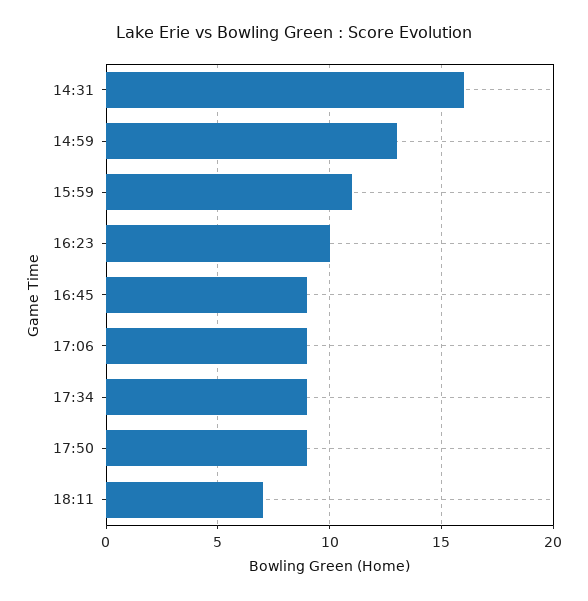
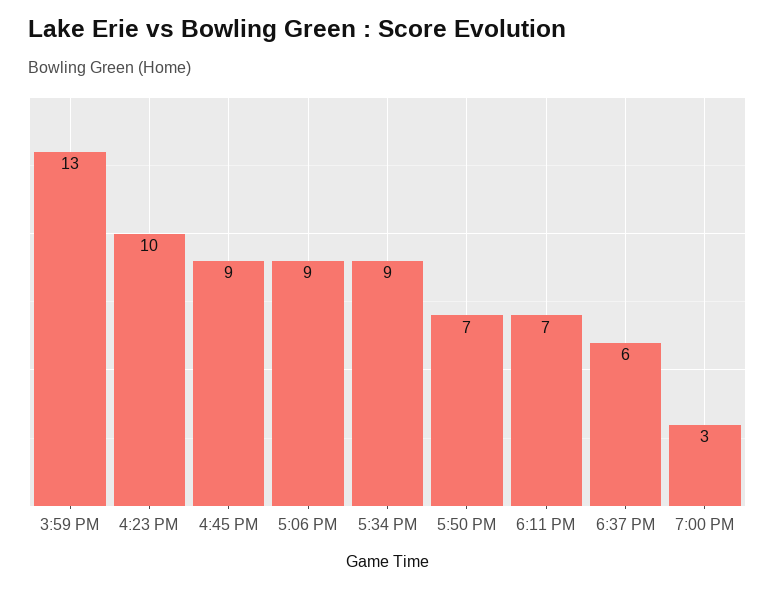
14:31: 16 -> none
14:59: 13 -> none
15:59: 11 -> 13
17:50: 9 -> 7
6:37 PM: none -> 6
7:00 PM: none -> 3

